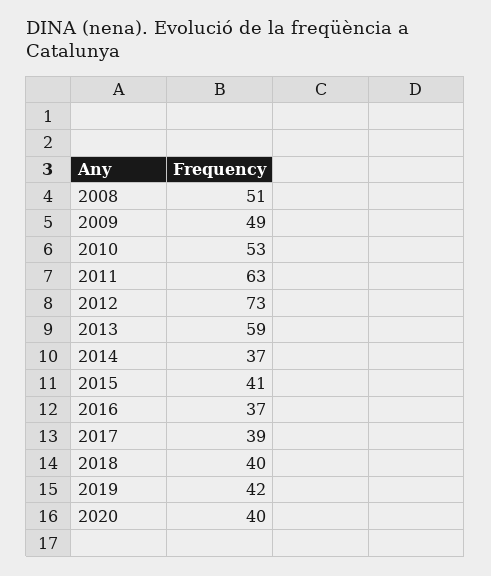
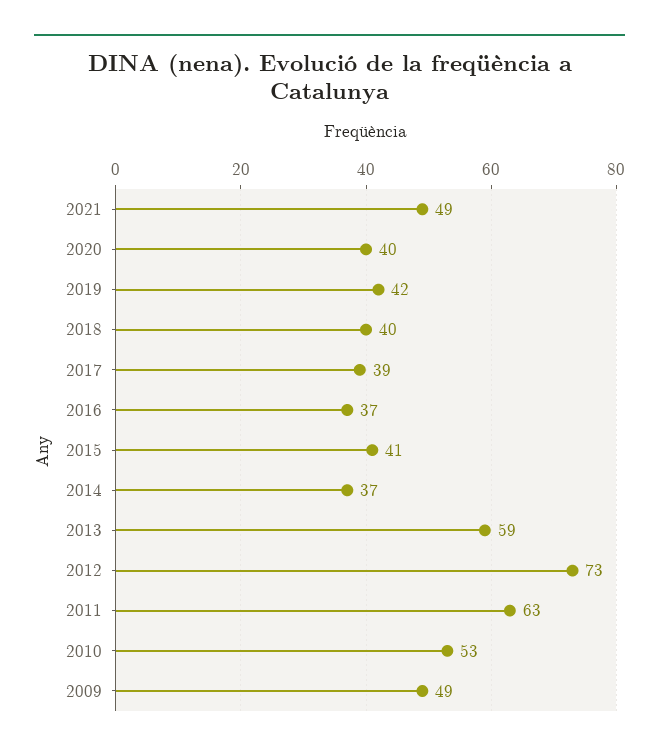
2008: 51 -> none
2021: none -> 49

